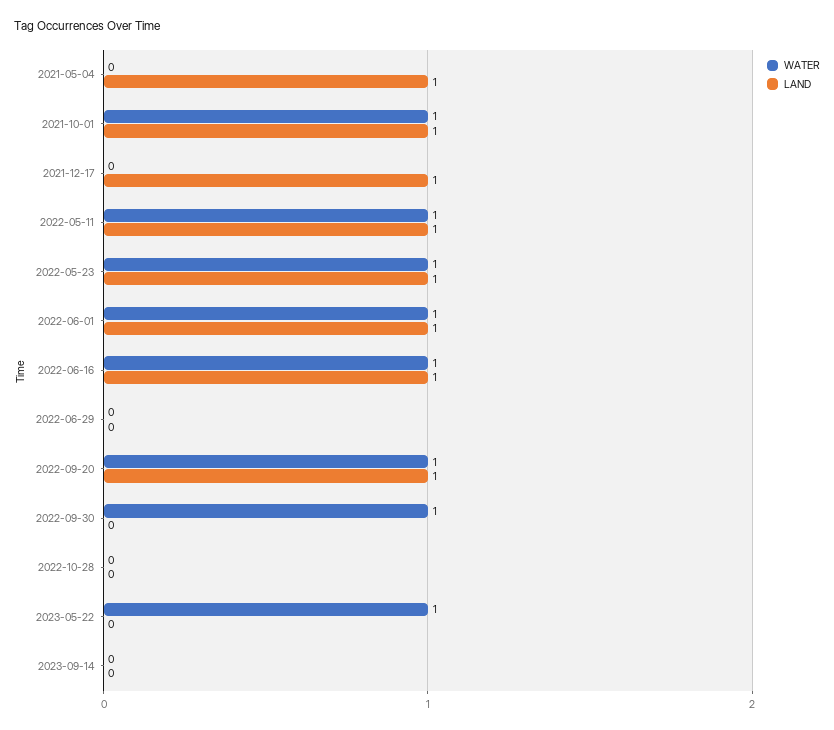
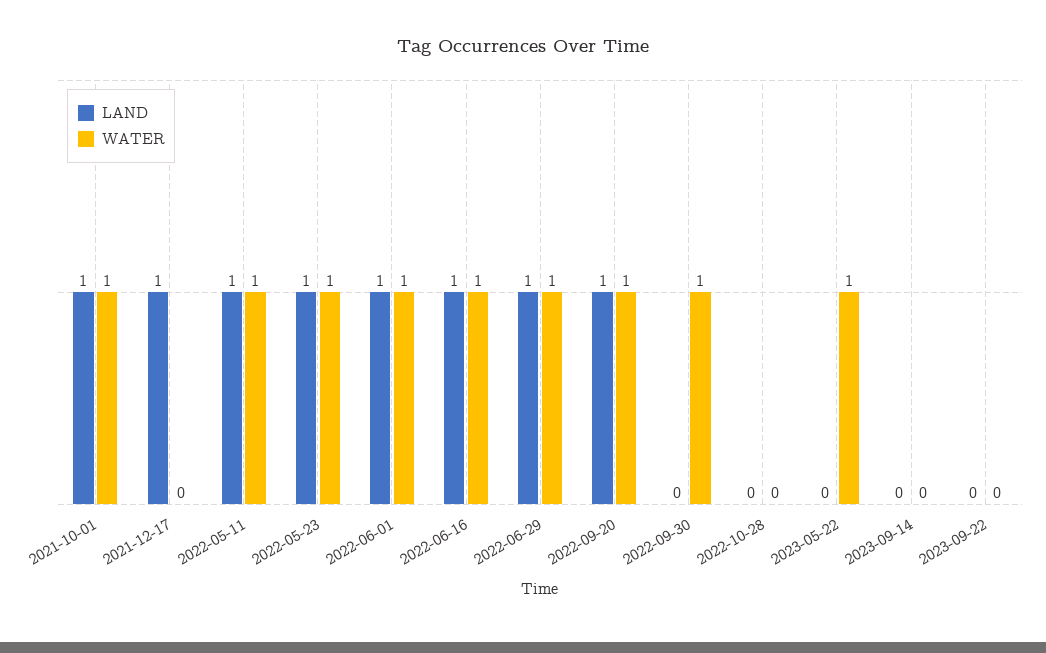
WATER, 2021-05-04: 0 -> none
LAND, 2021-05-04: 1 -> none
WATER, 2022-06-29: 0 -> 1
LAND, 2022-06-29: 0 -> 1
LAND, 2023-09-22: none -> 0
WATER, 2023-09-22: none -> 0

